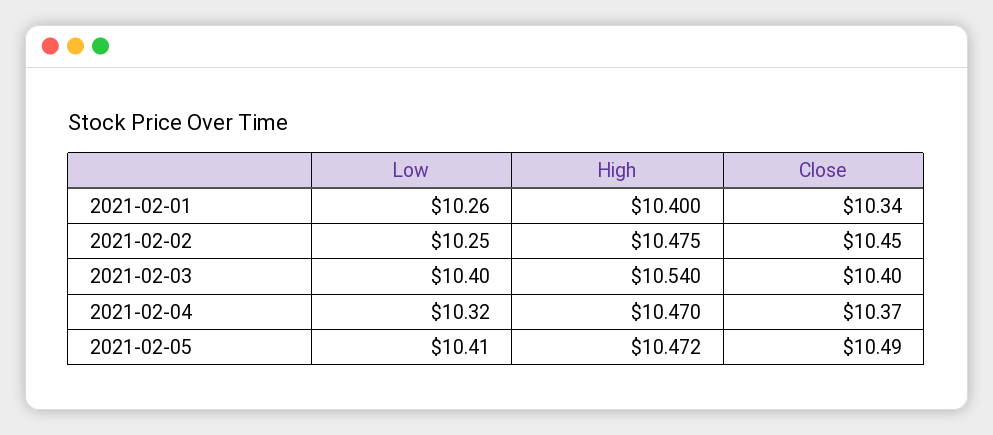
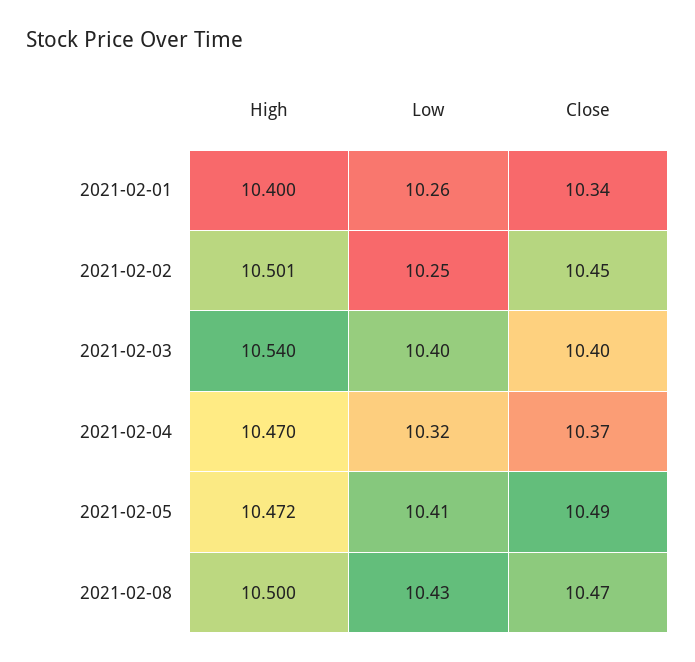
High, 2021-02-02: 10.475 -> 10.501
High, 2021-02-08: none -> 10.5
Low, 2021-02-08: none -> 10.43
Close, 2021-02-08: none -> 10.47

